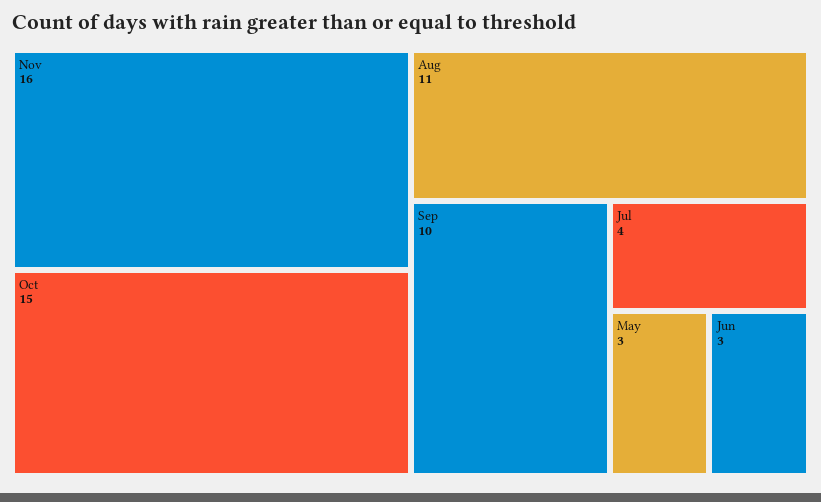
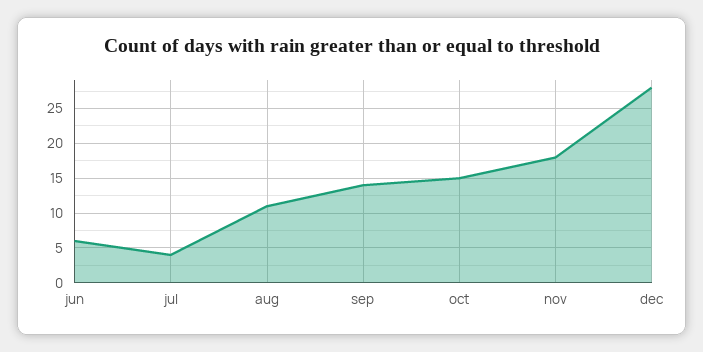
Nov: 16 -> 18
Sep: 10 -> 14
May: 3 -> none
Jun: 3 -> 6
dec: none -> 28

